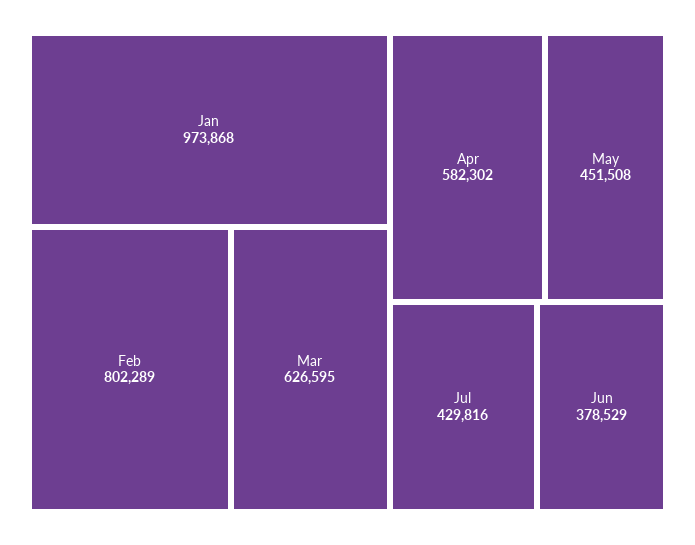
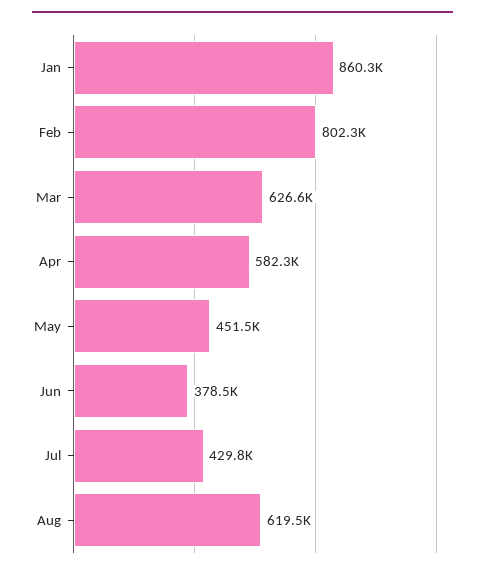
Jan: 973868 -> 860300
Aug: none -> 619500

